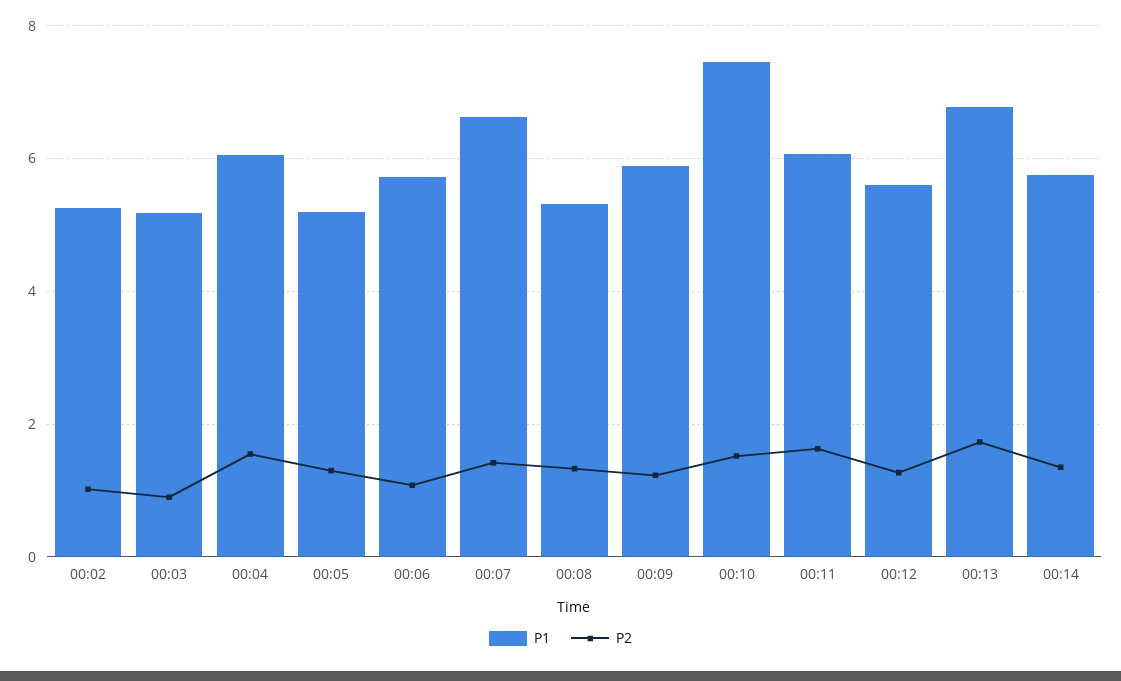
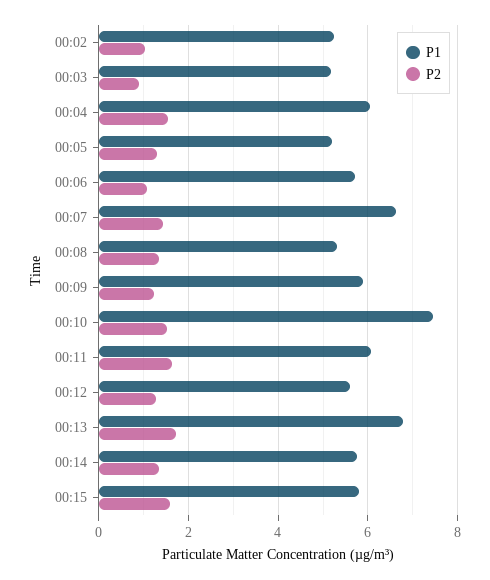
P1, 00:15: none -> 5.8
P2, 00:15: none -> 1.6

